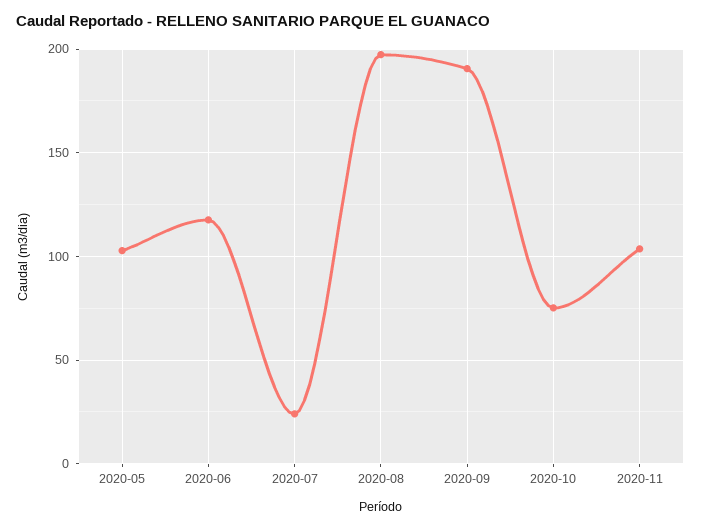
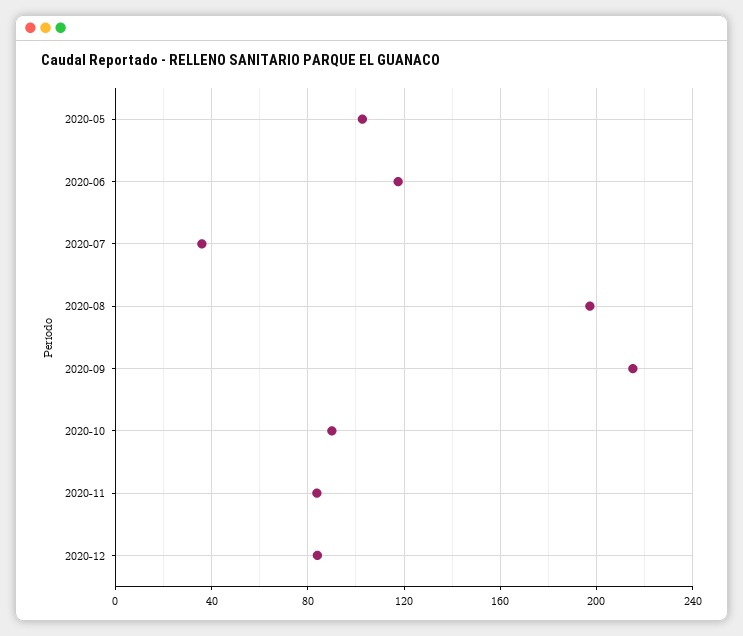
2020-07: 25 -> 35
2020-09: 190 -> 215
2020-10: 75 -> 90
2020-11: 105 -> 85
2020-12: none -> 85

